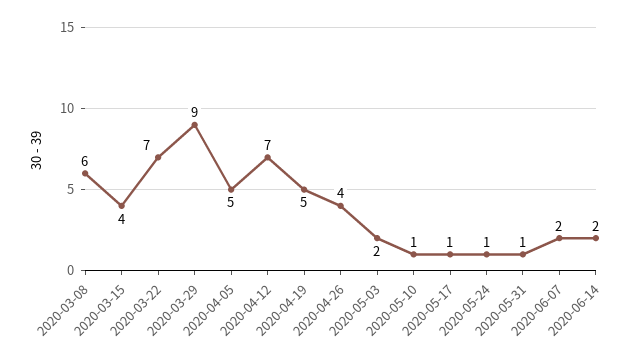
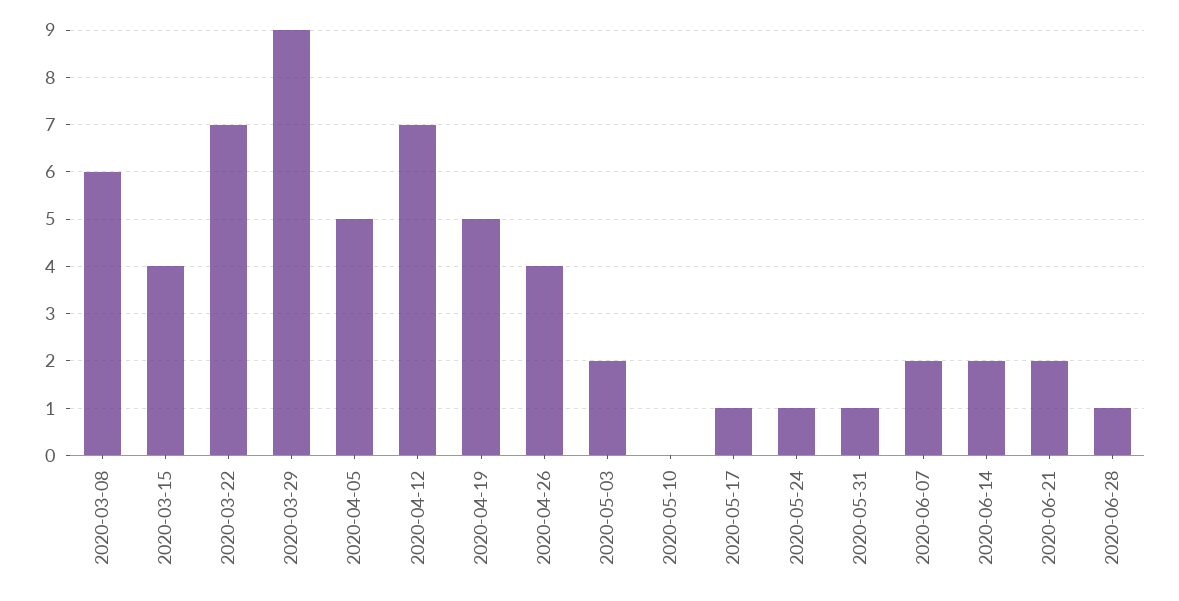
2020-05-10: 1 -> 0
2020-06-21: none -> 2
2020-06-28: none -> 1

